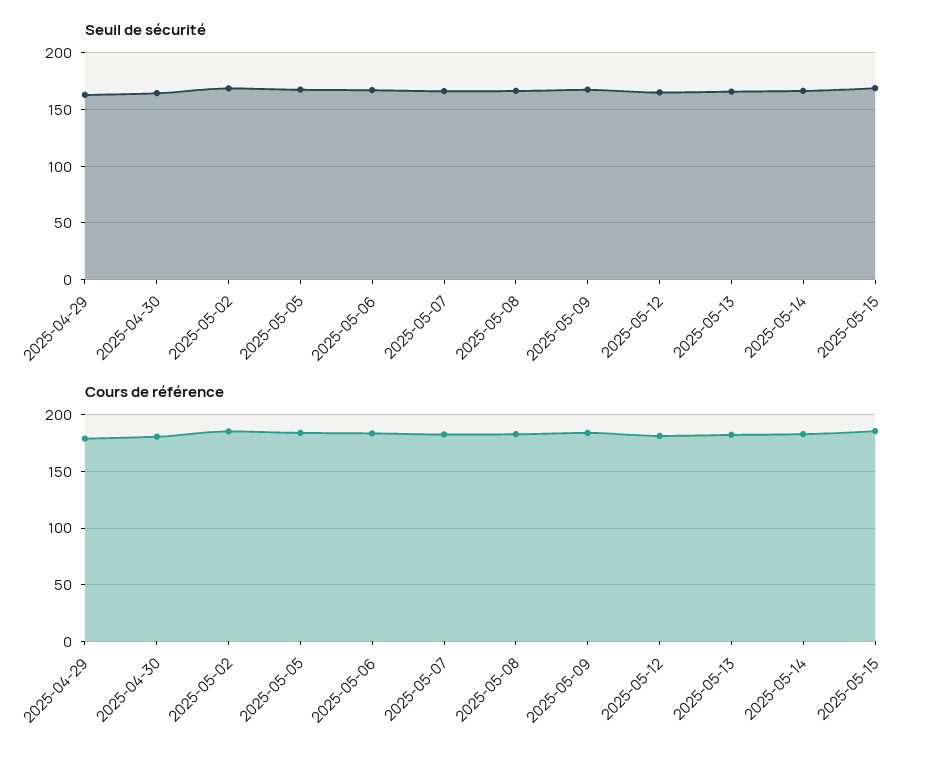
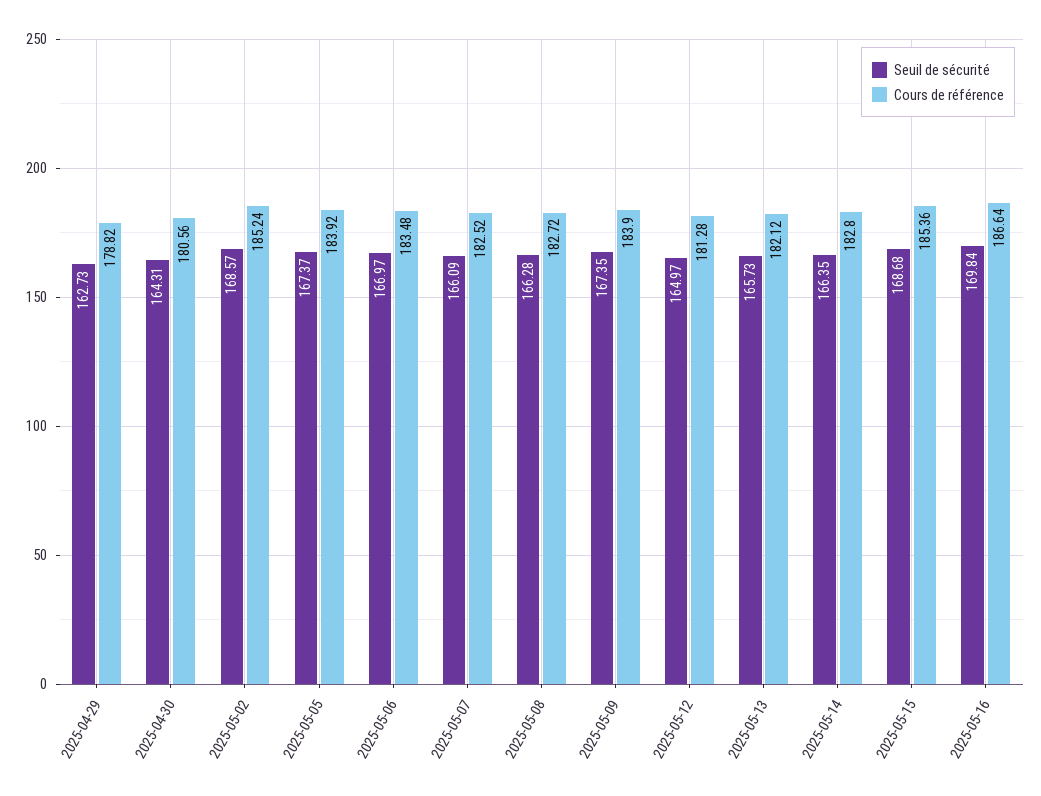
Seuil de sécurité, 2025-05-16: none -> 169.84
Cours de référence, 2025-05-16: none -> 186.64

